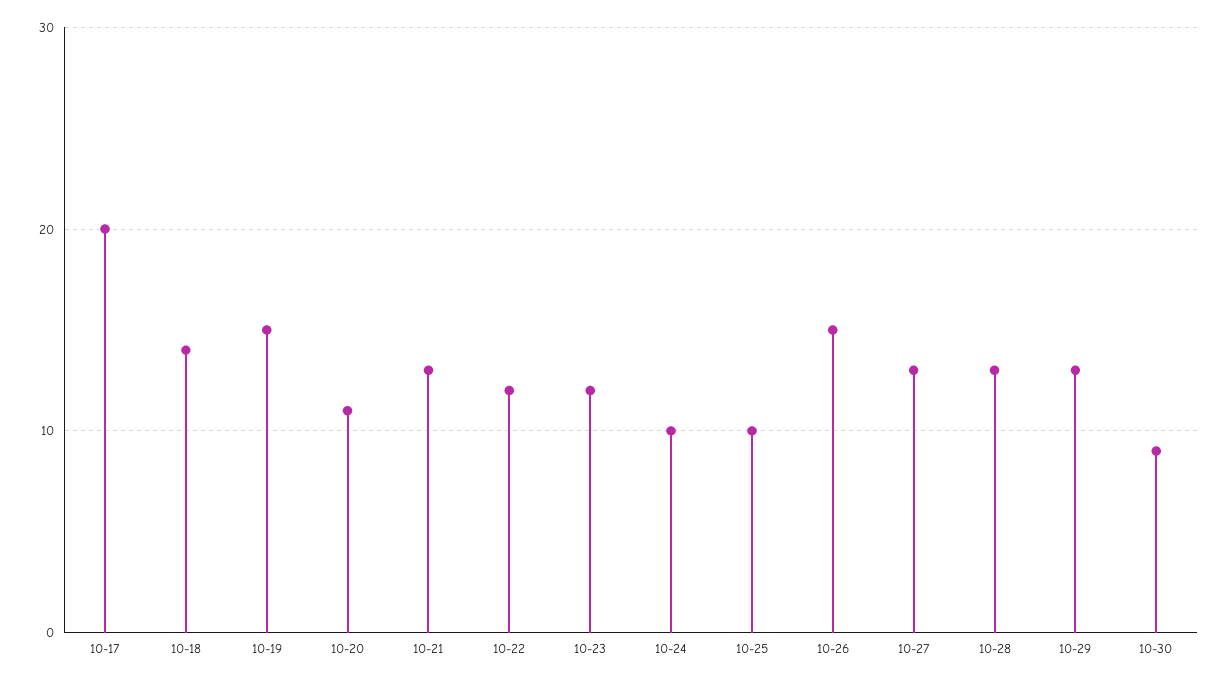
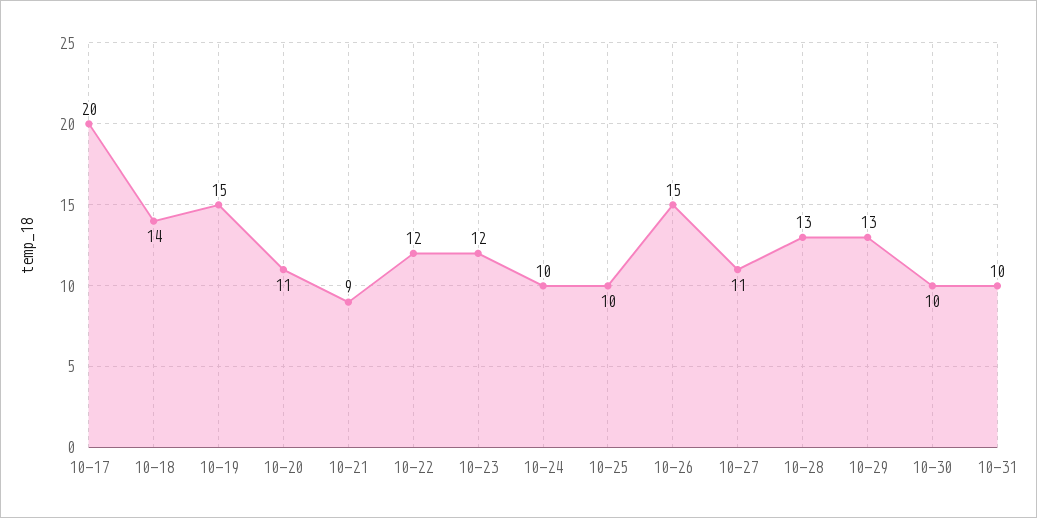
10-21: 13 -> 9
10-27: 13 -> 11
10-30: 9 -> 10
10-31: none -> 10

